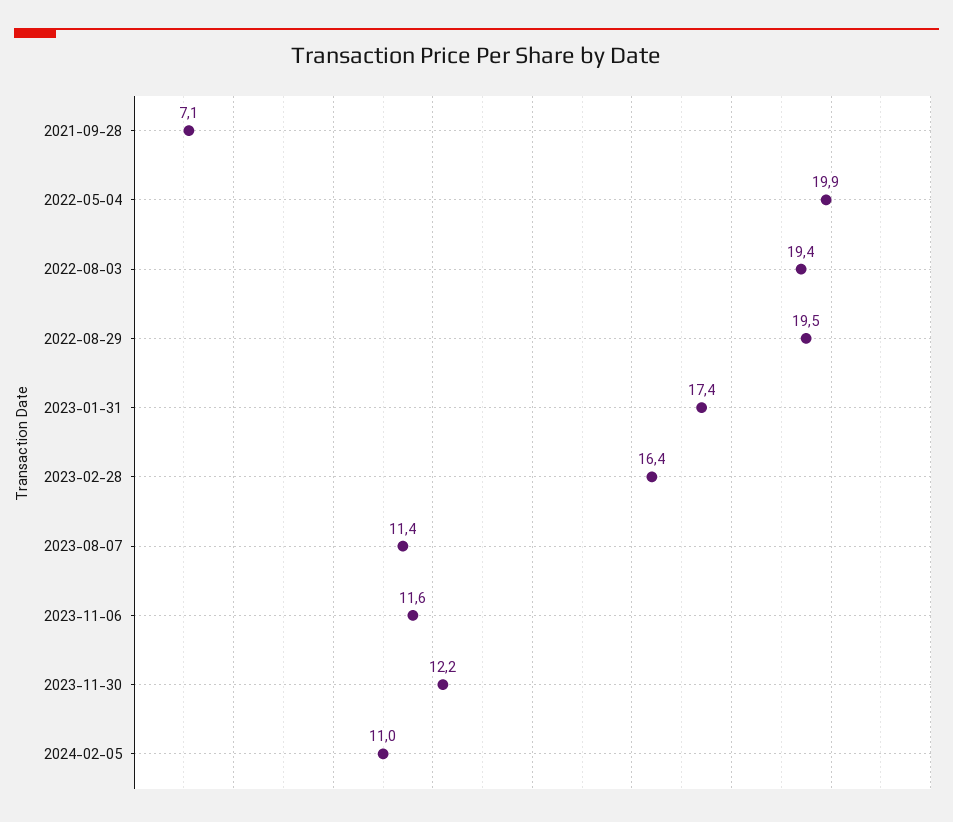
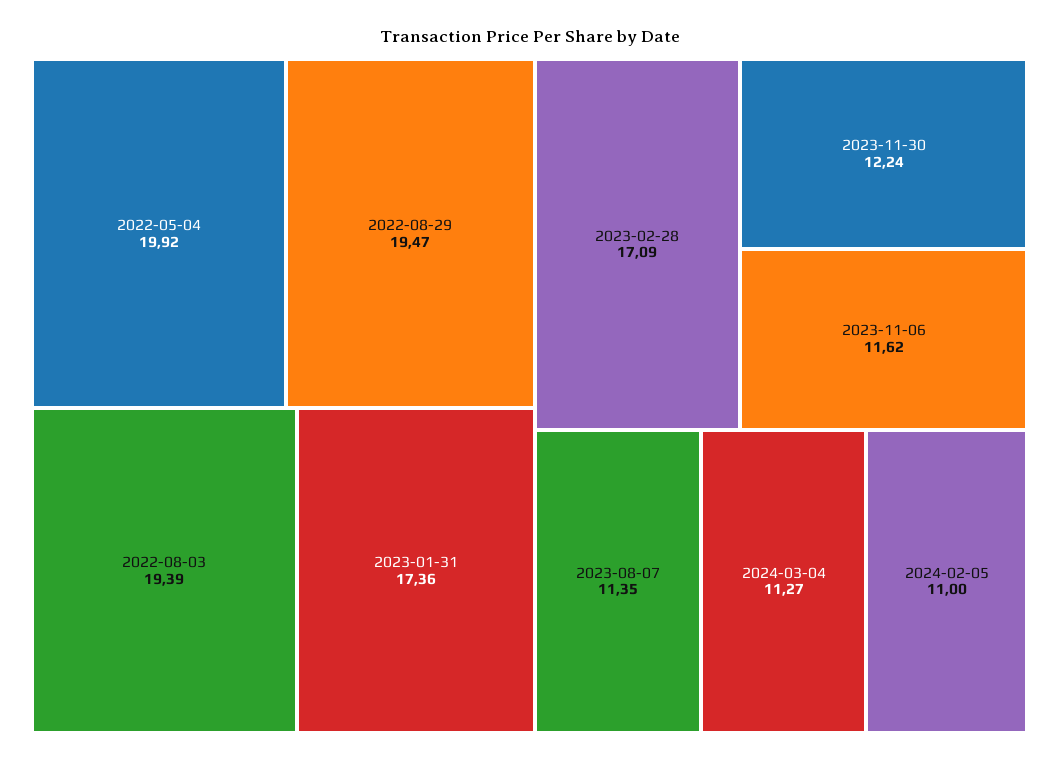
2021-09-28: 7.1 -> none
2023-02-28: 16.4 -> 17.09
2024-03-04: none -> 11.27

